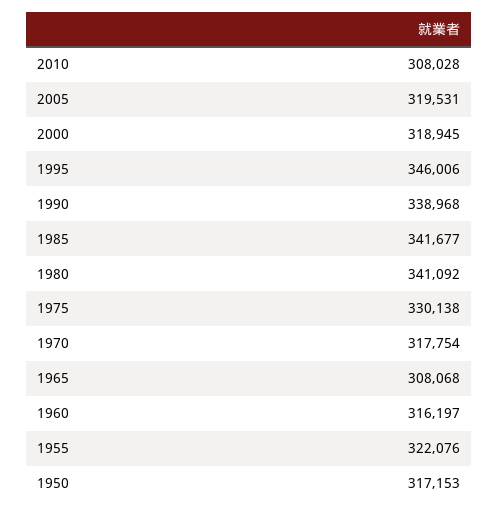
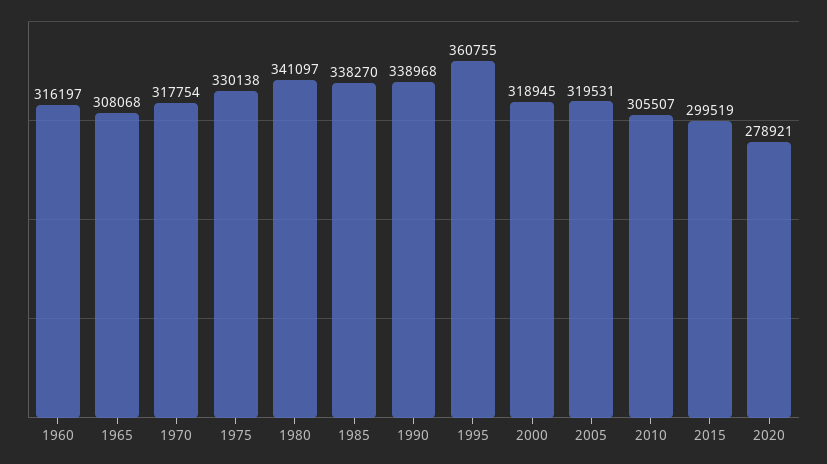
2010: 308028 -> 305507
1995: 346006 -> 360755
1985: 341677 -> 338270
1980: 341092 -> 341097
1955: 322076 -> none
1950: 317153 -> none
2015: none -> 299519
2020: none -> 278921

